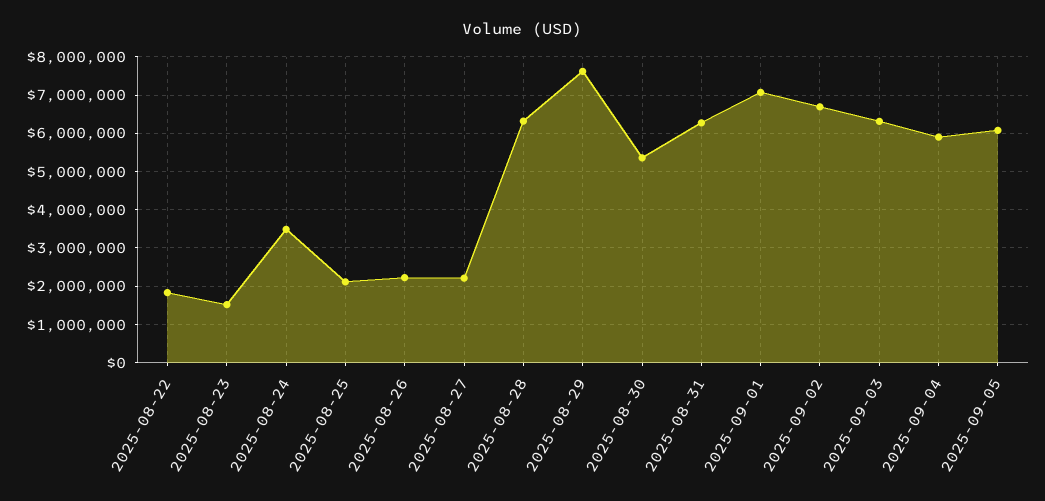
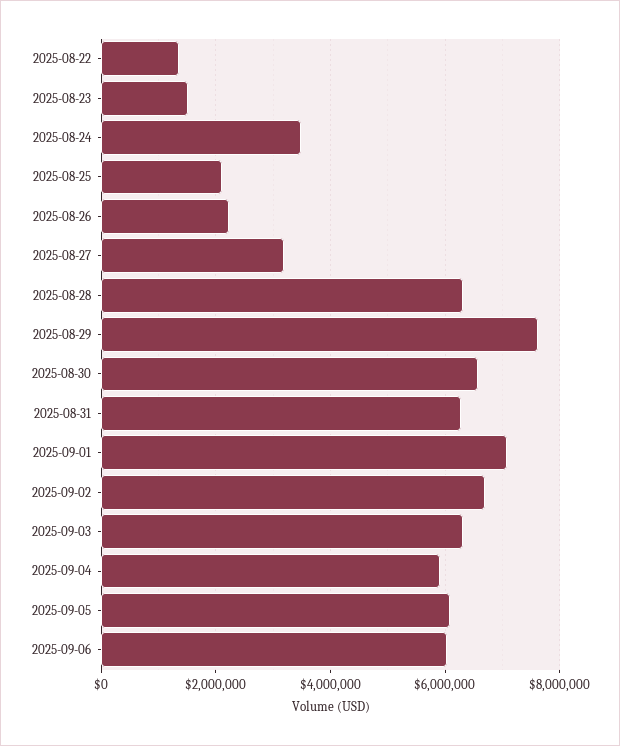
2025-08-22: 1800000 -> 1400000
2025-08-27: 2200000 -> 3200000
2025-08-30: 5400000 -> 6600000
2025-09-06: none -> 6000000

